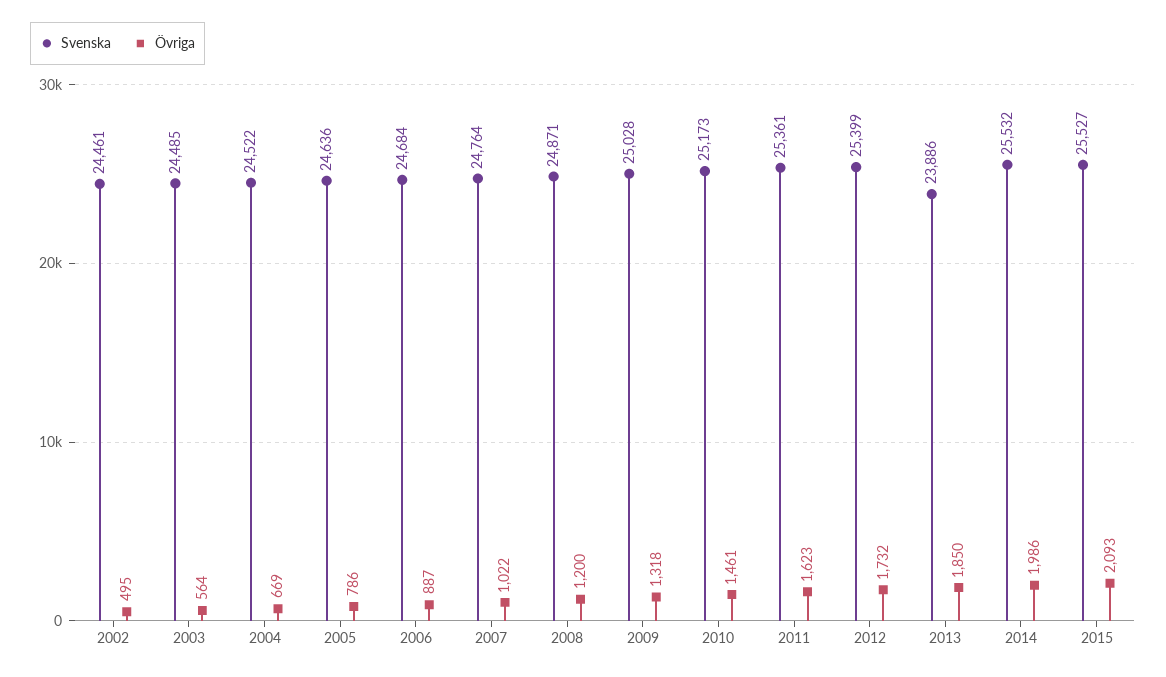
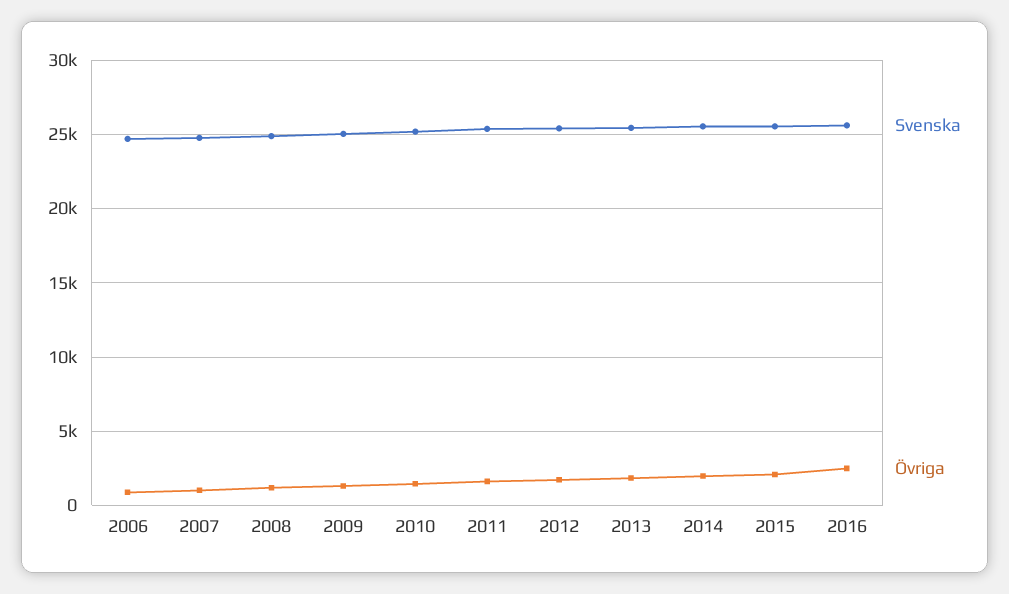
Svenska, 2002: 24461 -> none
Övriga, 2002: 495 -> none
Svenska, 2003: 24485 -> none
Övriga, 2003: 564 -> none
Svenska, 2004: 24522 -> none
Övriga, 2004: 669 -> none
Svenska, 2005: 24636 -> none
Övriga, 2005: 786 -> none
Svenska, 2013: 23886 -> 25500
Svenska, 2016: none -> 25500
Övriga, 2016: none -> 2500

